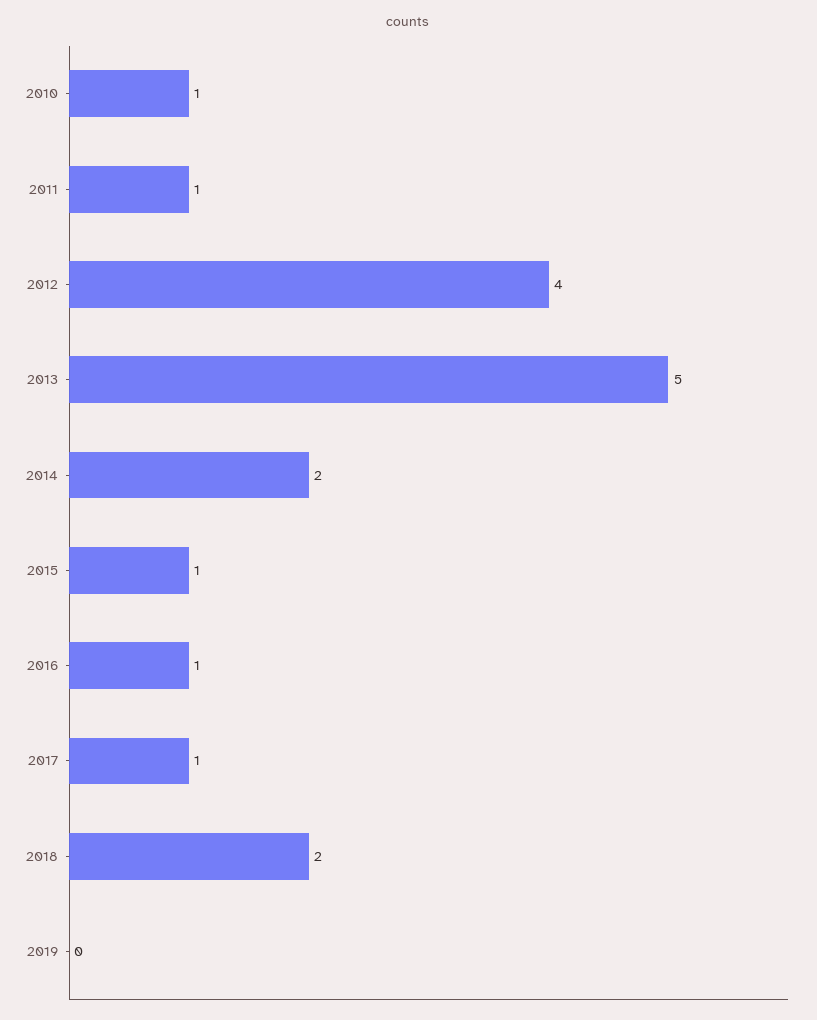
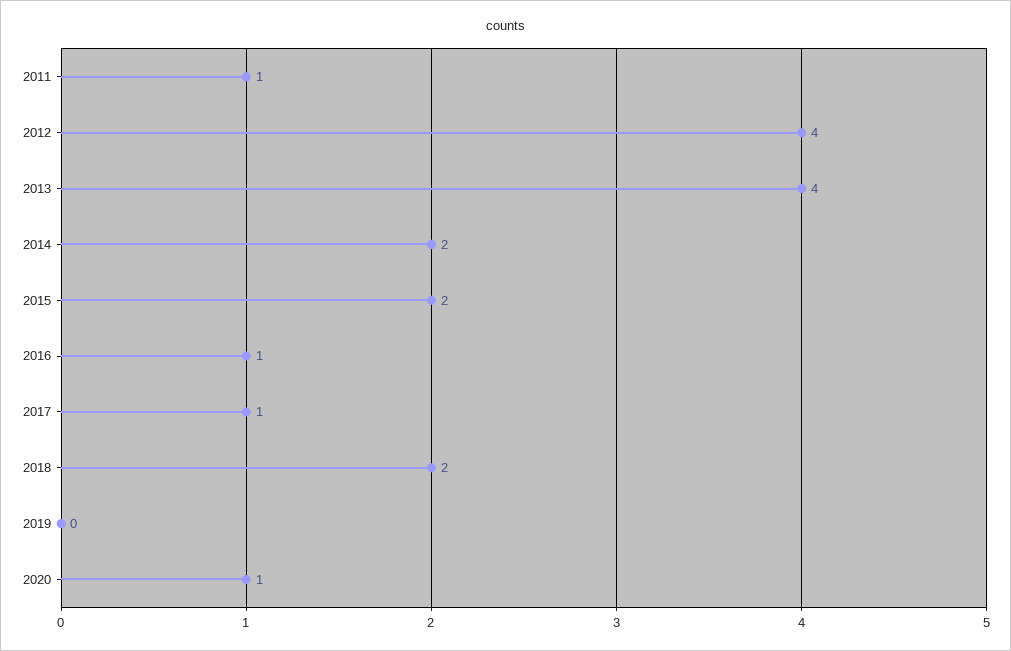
2010: 1 -> none
2013: 5 -> 4
2015: 1 -> 2
2020: none -> 1

